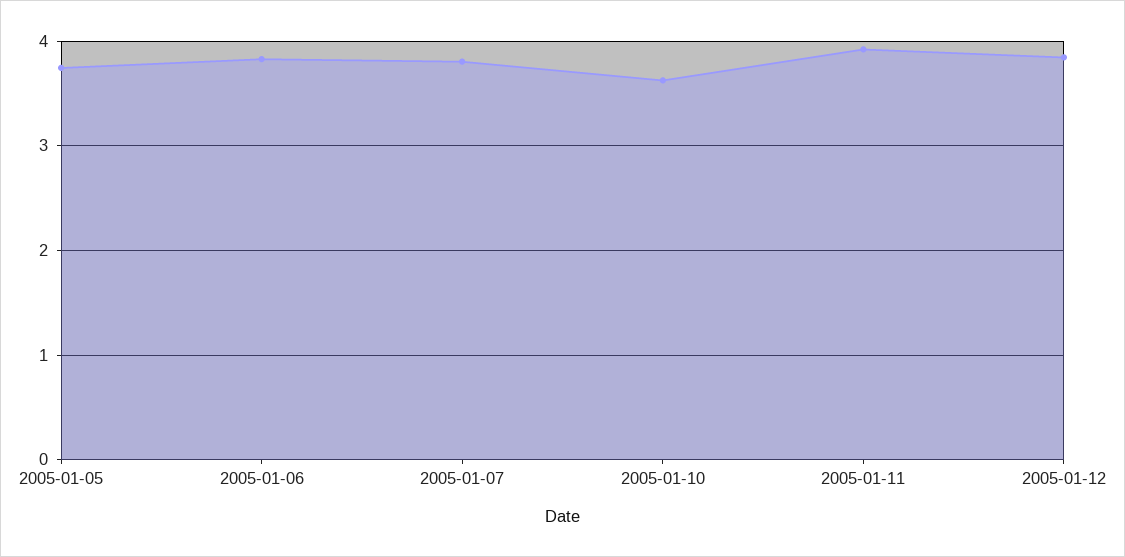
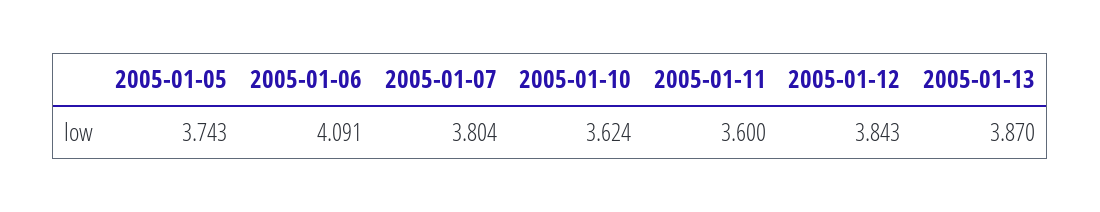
2005-01-06: 3.8 -> 4.091
2005-01-11: 3.9 -> 3.6
2005-01-13: none -> 3.87

